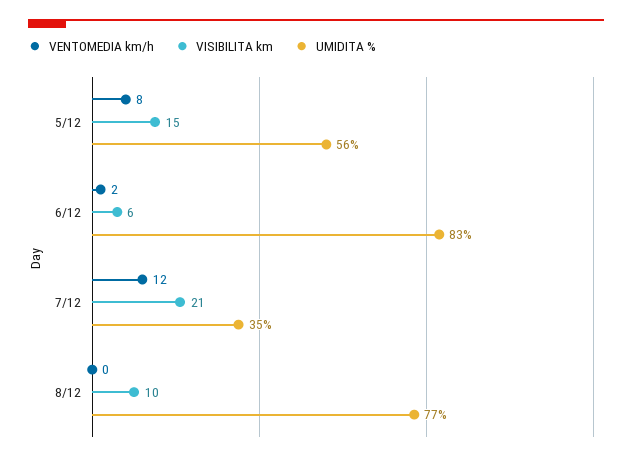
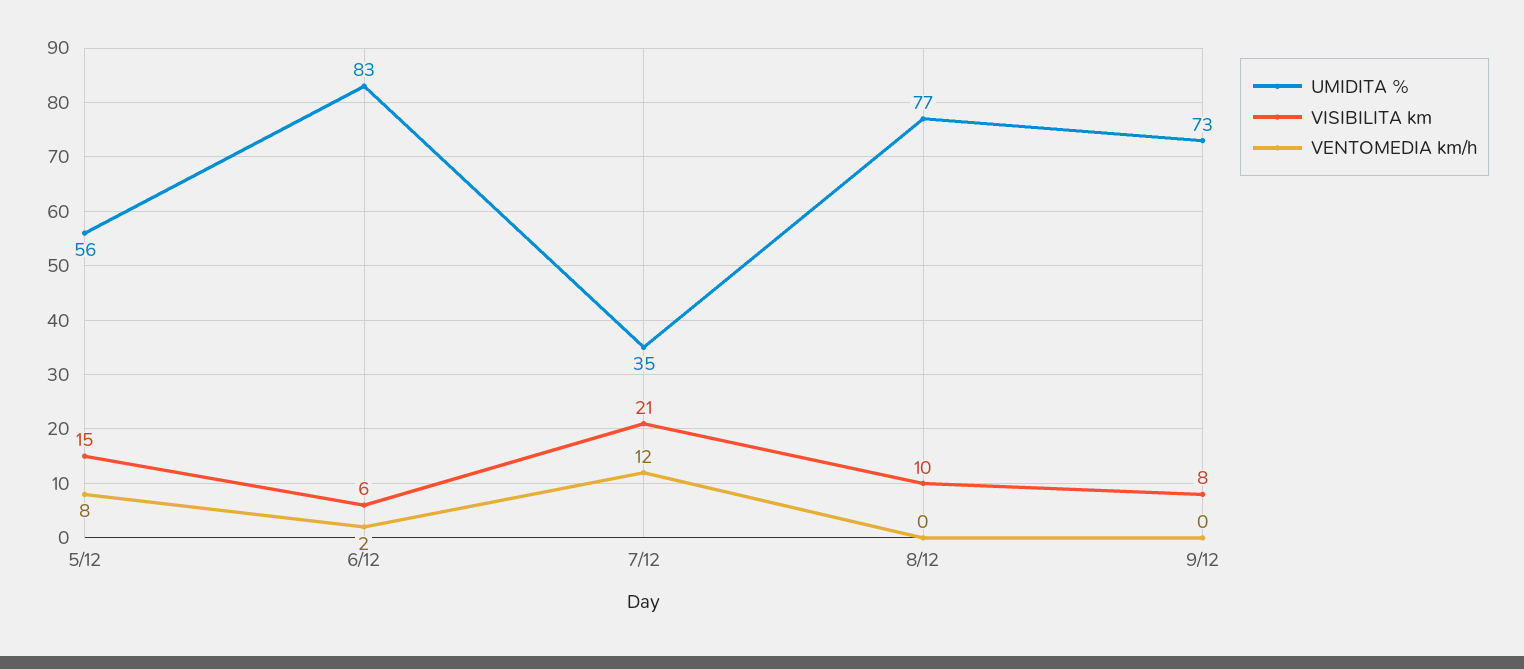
UMIDITA %, 9/12: none -> 73
VISIBILITA km, 9/12: none -> 8
VENTOMEDIA km/h, 9/12: none -> 0

